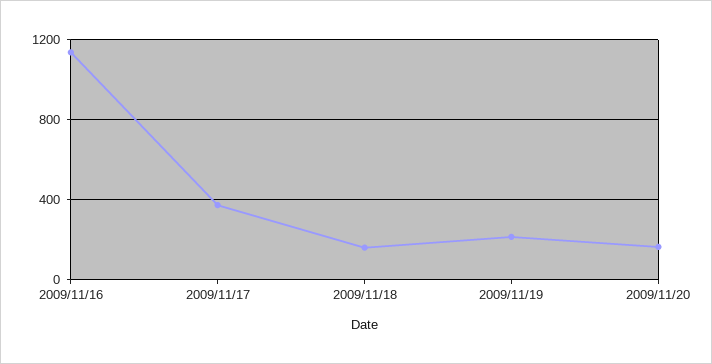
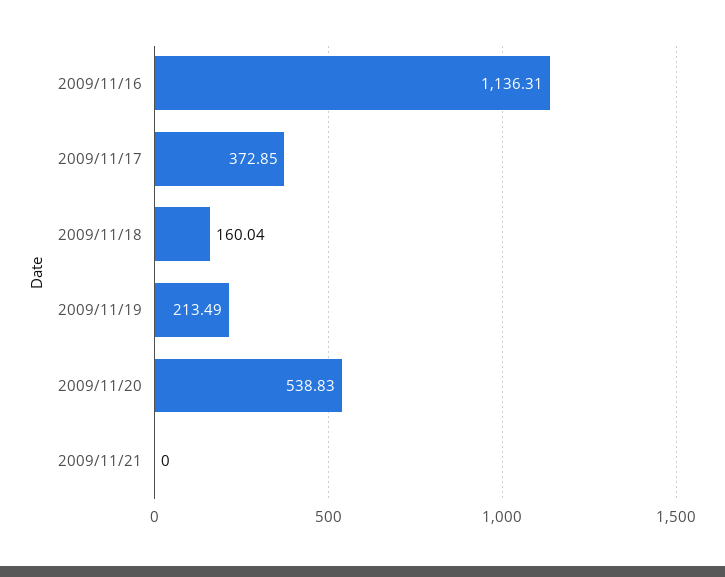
2009/11/20: 150 -> 538.83
2009/11/21: none -> 0

